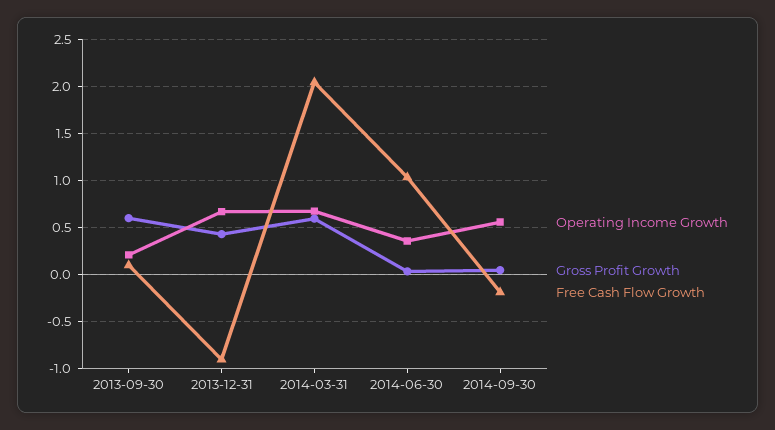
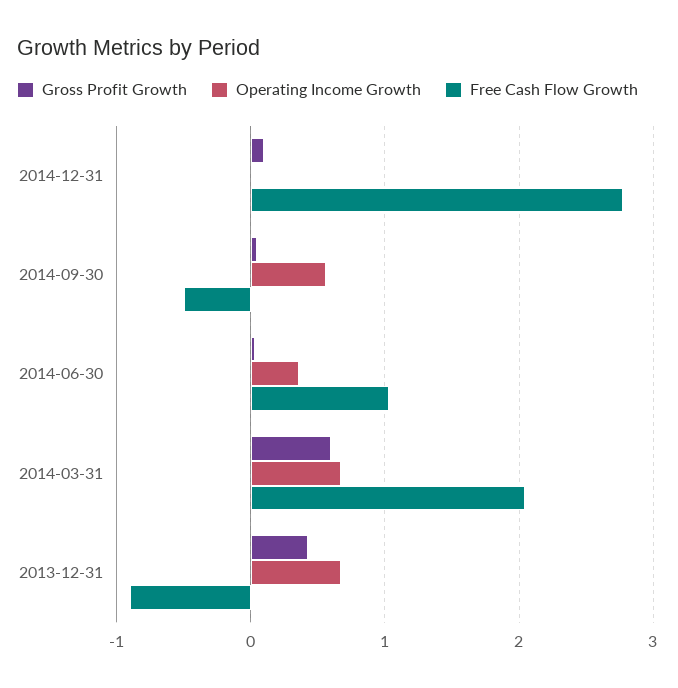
Operating Income Growth, 2013-09-30: 0.2 -> none
Gross Profit Growth, 2013-09-30: 0.6 -> none
Free Cash Flow Growth, 2013-09-30: 0.1 -> none
Free Cash Flow Growth, 2014-09-30: -0.2 -> -0.5
Gross Profit Growth, 2014-12-31: none -> 0.1
Operating Income Growth, 2014-12-31: none -> 0
Free Cash Flow Growth, 2014-12-31: none -> 2.8

